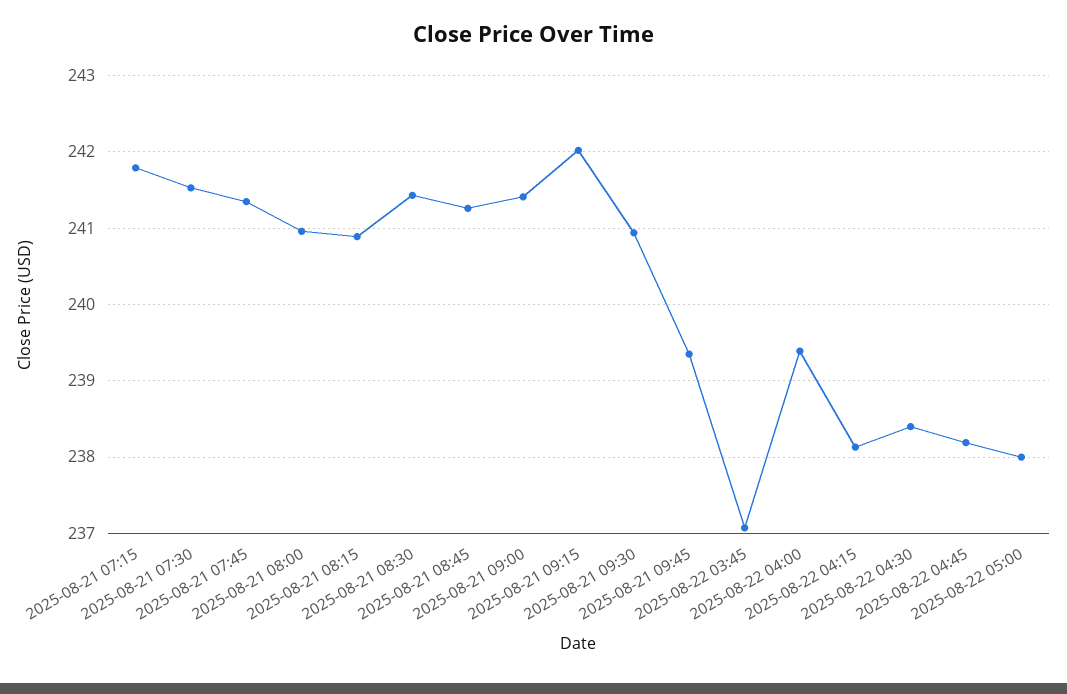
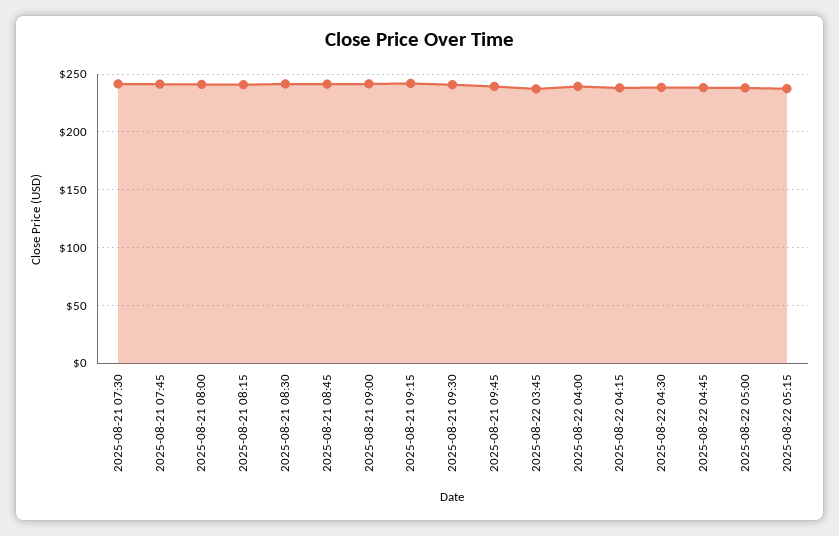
2025-08-21 07:15: 241.8 -> none
2025-08-22 05:15: none -> 240

